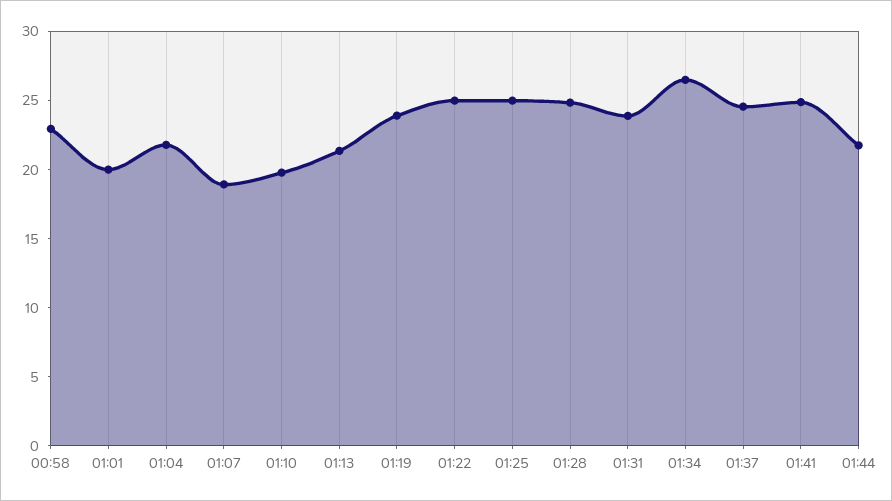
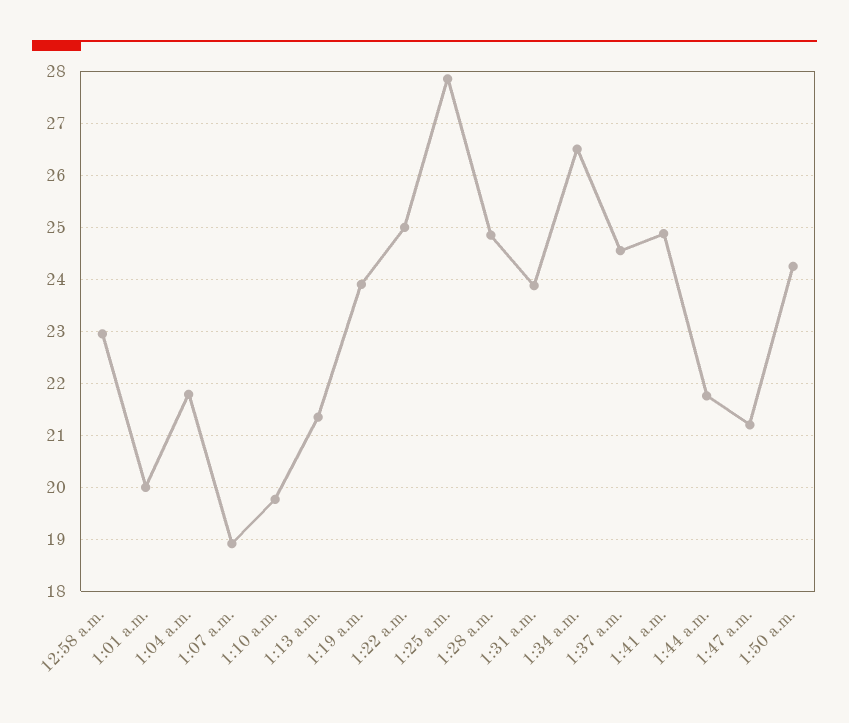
01:25: 25 -> 27.8
1:47 a.m.: none -> 21.2
1:50 a.m.: none -> 24.2

